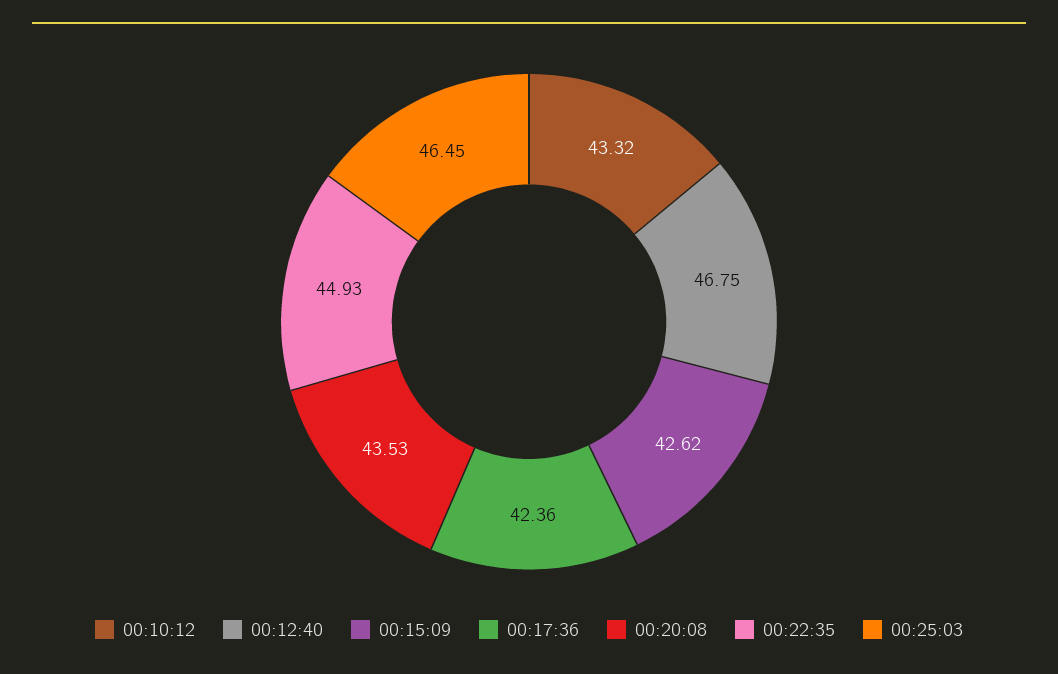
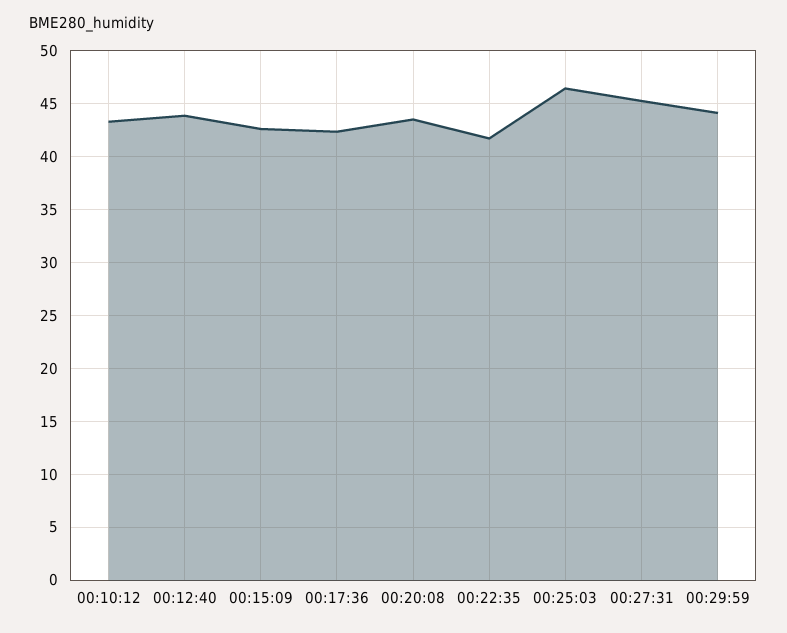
00:12:40: 46.75 -> 44
00:22:35: 44.93 -> 42
00:27:31: none -> 45
00:29:59: none -> 44

